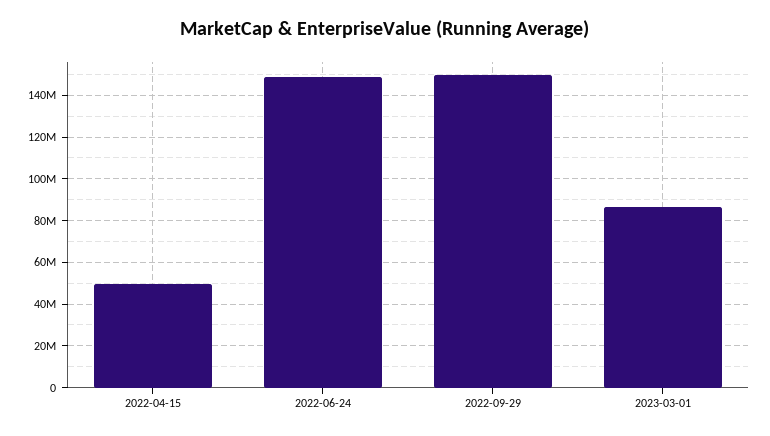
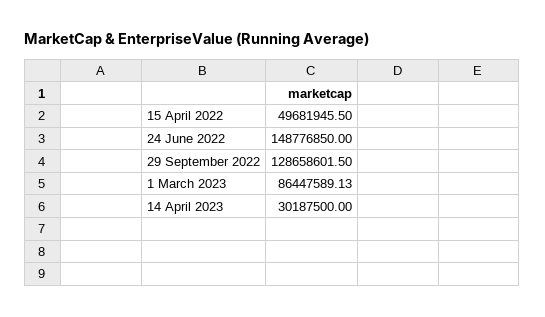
2022-09-29: 150000000 -> 128658601.5
14 April 2023: none -> 30187500

